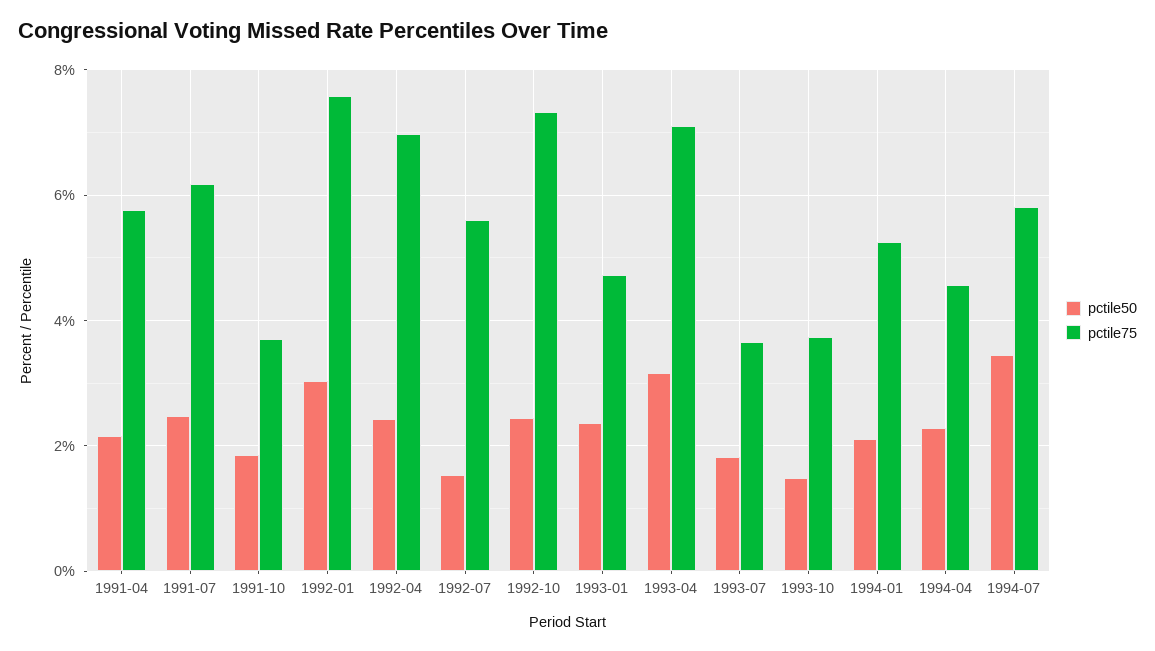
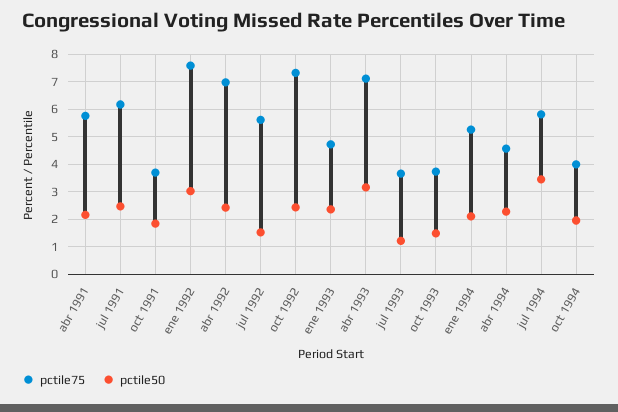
pctile50, 1993-07: 1.8 -> 1.25
pctile75, oct 1994: none -> 4
pctile50, oct 1994: none -> 2

